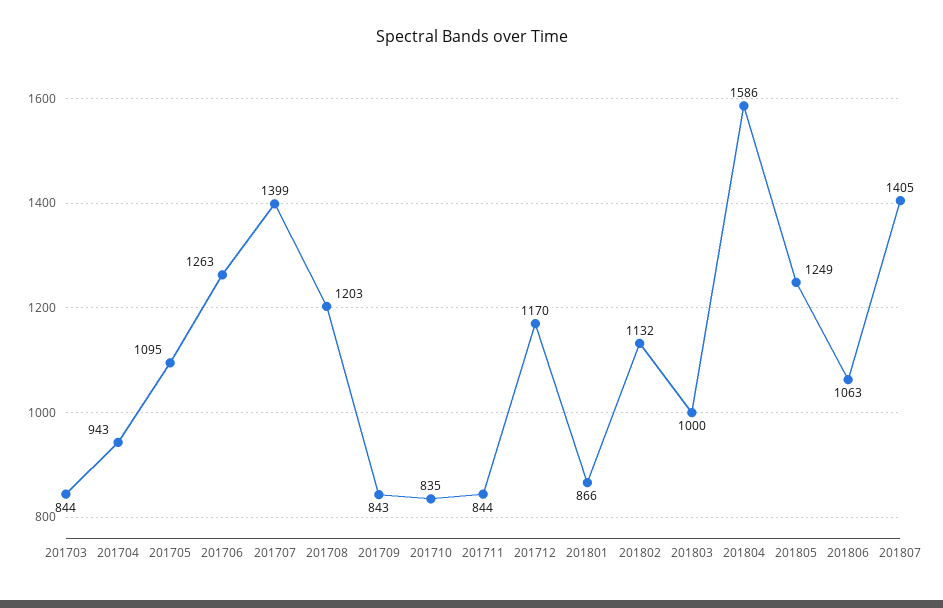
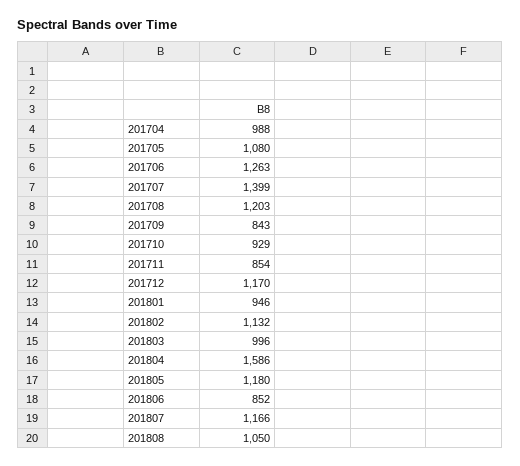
201703: 844 -> none
201704: 943 -> 988
201705: 1095 -> 1080
201710: 835 -> 929
201711: 844 -> 854
201801: 866 -> 946
201803: 1000 -> 996
201805: 1249 -> 1180
201806: 1063 -> 852
201807: 1405 -> 1166
201808: none -> 1050

